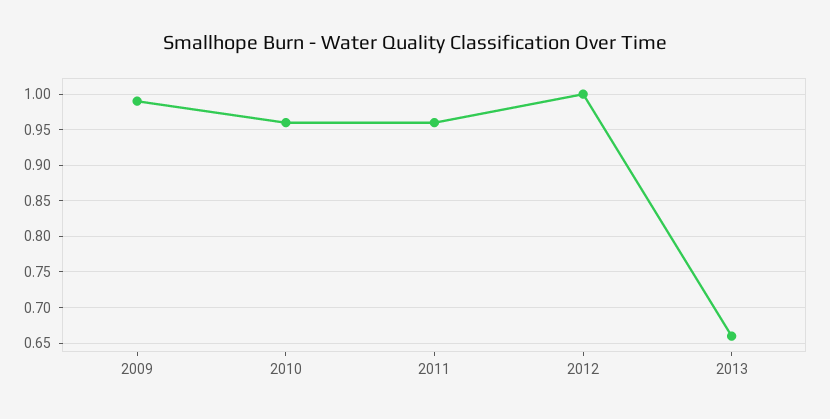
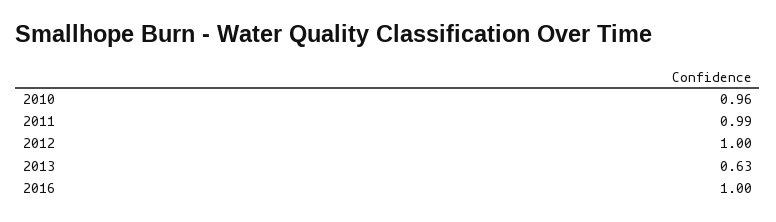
2009: 0.99 -> none
2011: 0.96 -> 0.99
2013: 0.66 -> 0.63
2016: none -> 1

